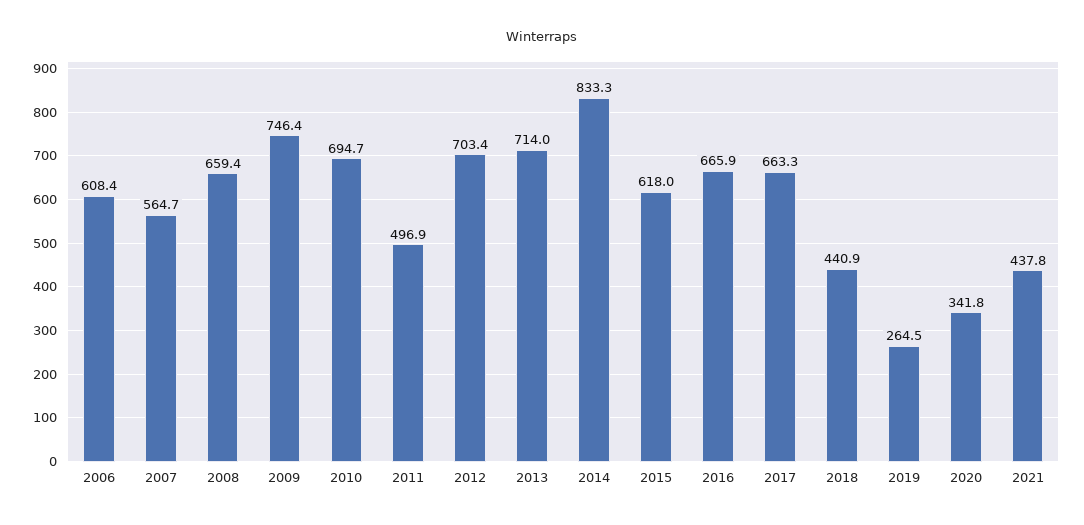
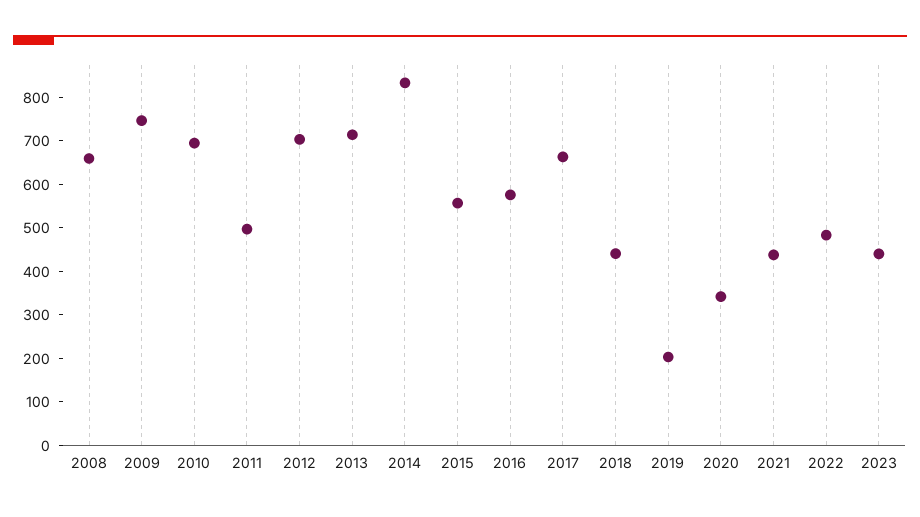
2006: 608.4 -> none
2007: 564.7 -> none
2015: 618 -> 560
2016: 665.9 -> 580
2019: 264.5 -> 200
2022: none -> 480
2023: none -> 440

